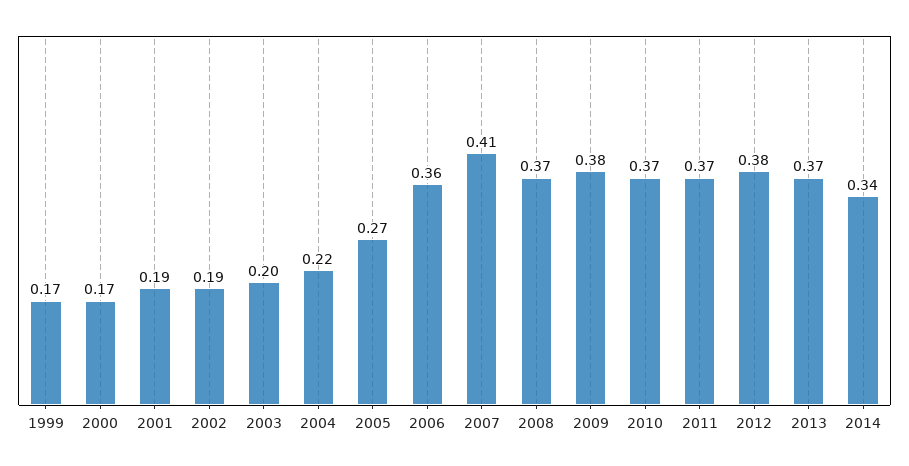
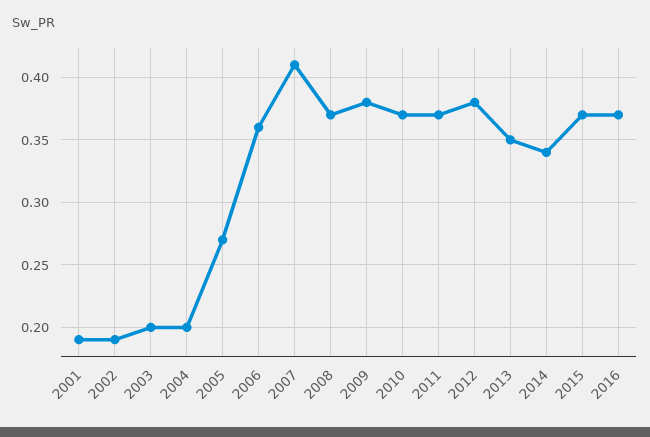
1999: 0.17 -> none
2000: 0.17 -> none
2004: 0.22 -> 0.2
2013: 0.37 -> 0.35
2015: none -> 0.37
2016: none -> 0.37

